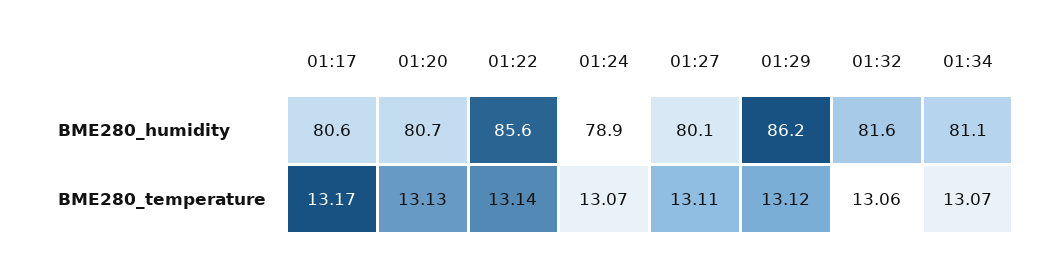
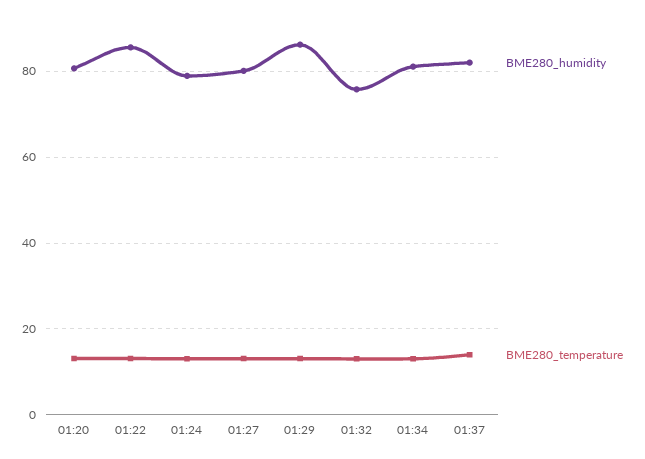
BME280_humidity, 01:17: 80.6 -> none
BME280_humidity, 01:32: 81.6 -> 76
BME280_temperature, 01:17: 13.17 -> none
BME280_humidity, 01:37: none -> 82
BME280_temperature, 01:37: none -> 14

